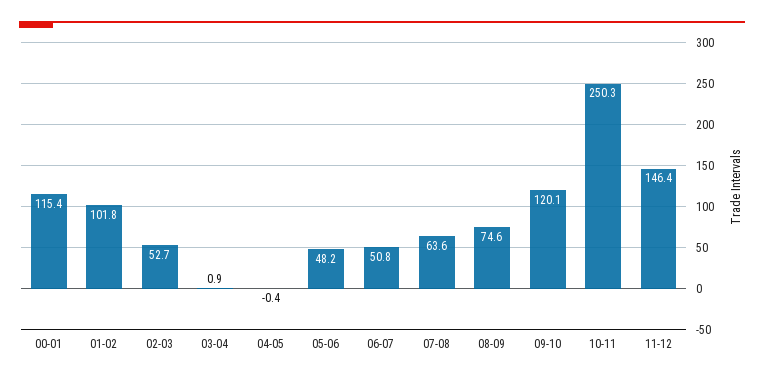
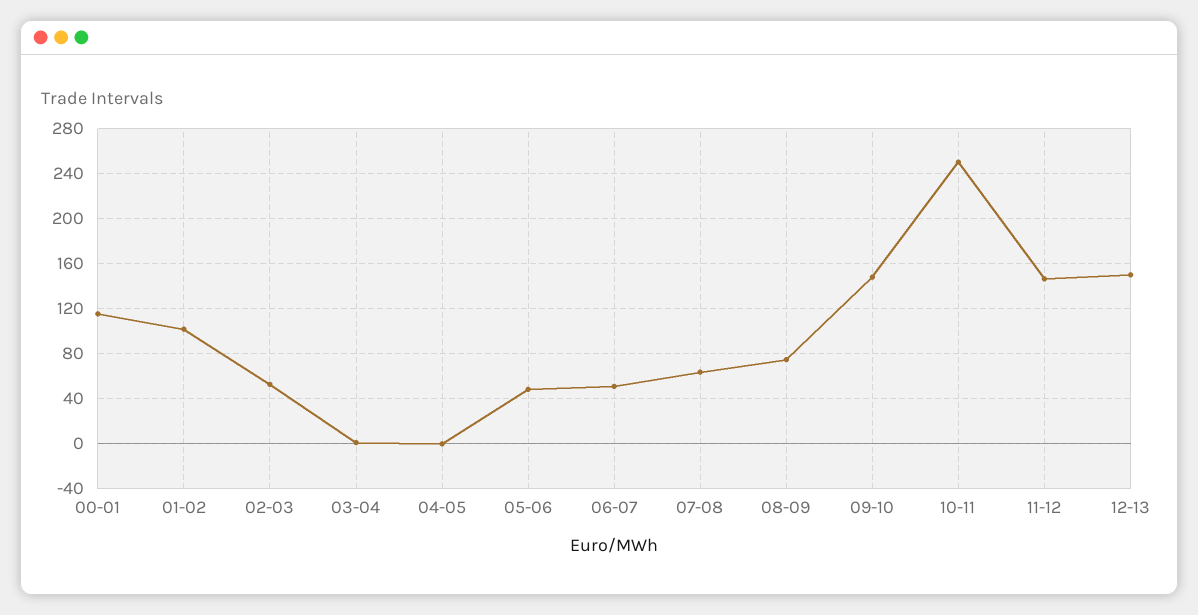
09-10: 120.1 -> 150
12-13: none -> 150

